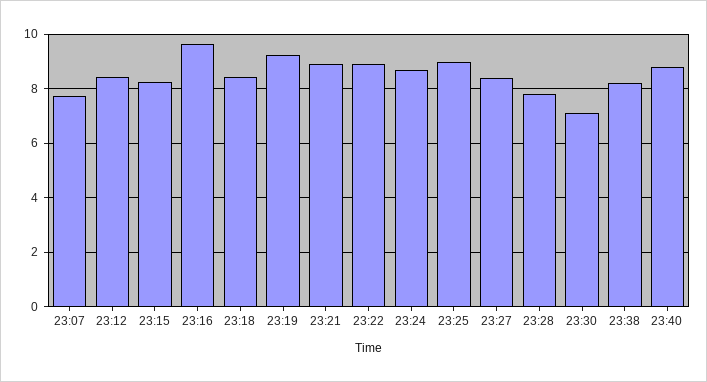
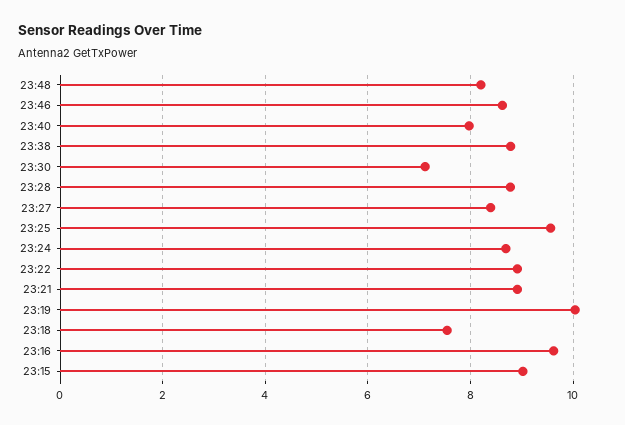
23:07: 7.75 -> none
23:12: 8.5 -> none
23:15: 8.25 -> 9
23:18: 8.5 -> 7.6
23:19: 9.25 -> 10
23:25: 9 -> 9.6
23:28: 7.75 -> 8.8
23:38: 8.25 -> 8.8
23:40: 8.75 -> 8
23:48: none -> 8.2
23:46: none -> 8.6

